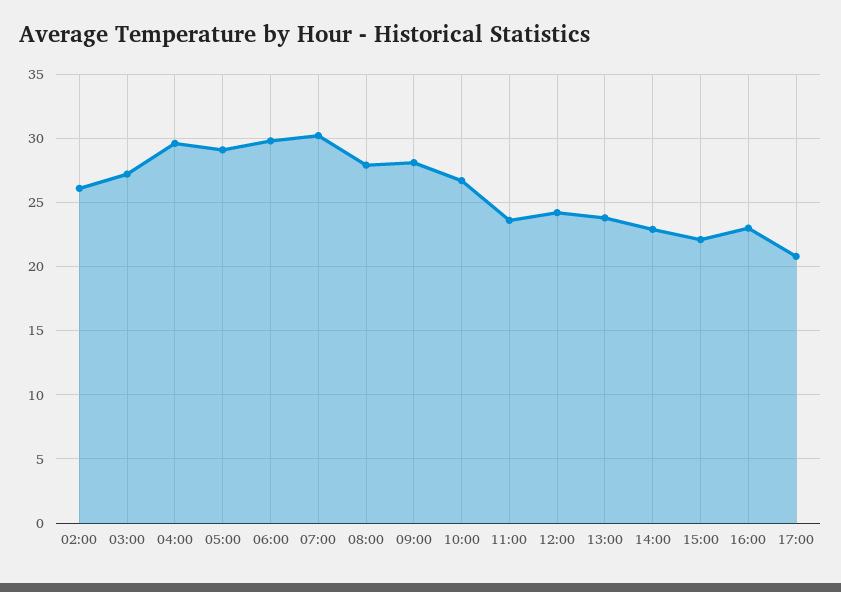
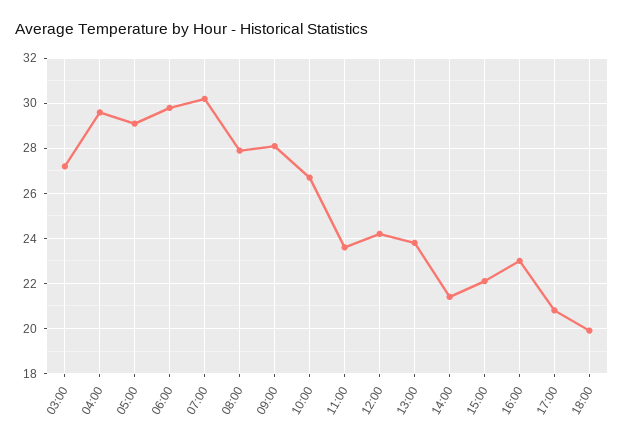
02:00: 26 -> none
14:00: 23 -> 21.5
18:00: none -> 20

